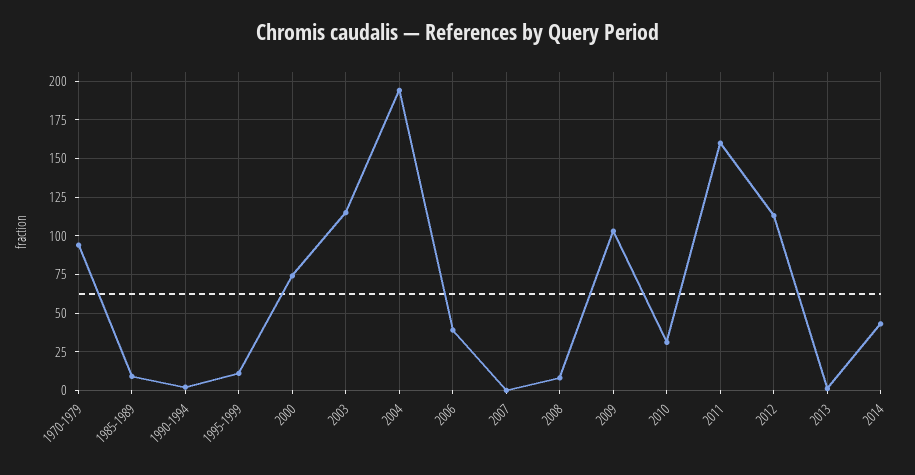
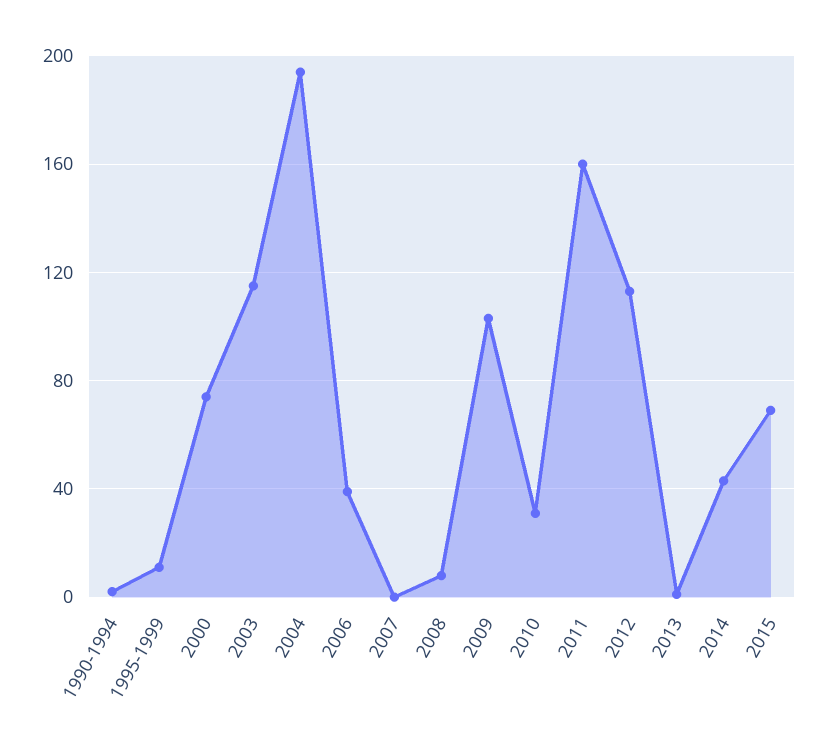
1970-1979: 95 -> none
1985-1989: 10 -> none
2015: none -> 70

